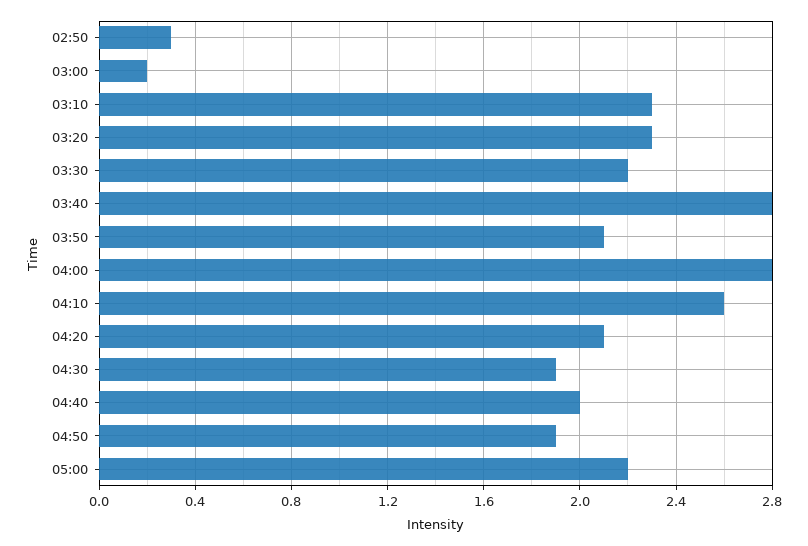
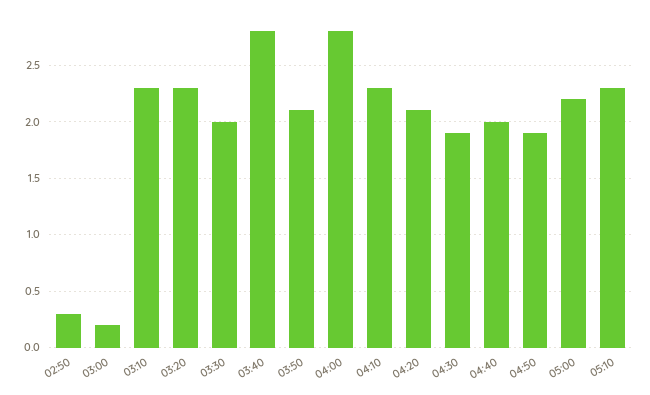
03:30: 2.2 -> 2
04:10: 2.6 -> 2.3
05:10: none -> 2.3

